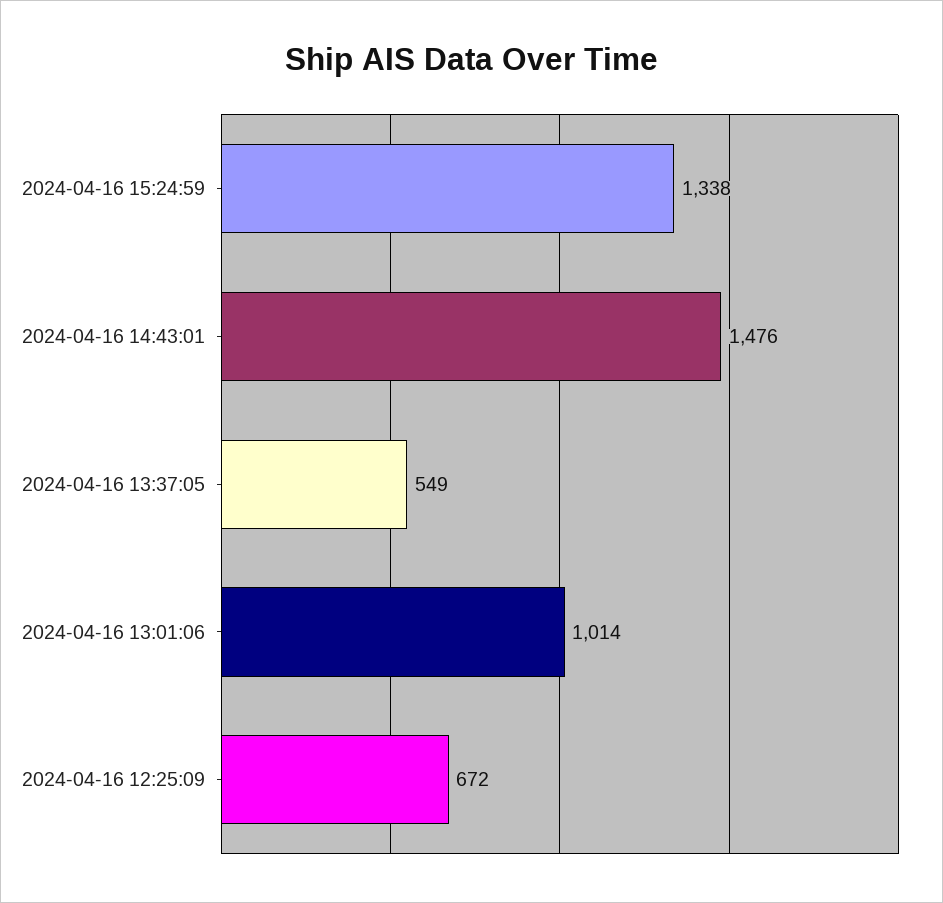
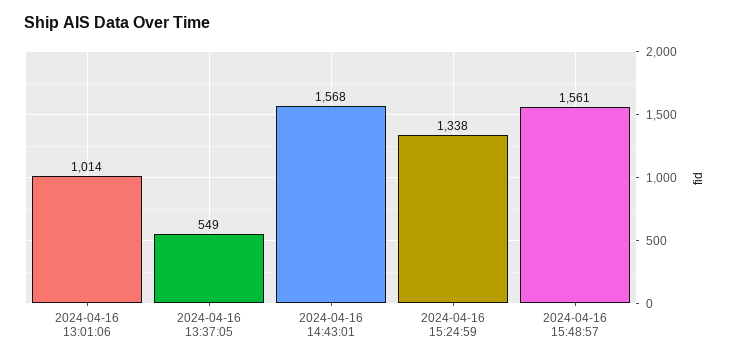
2024-04-16 14:43:01: 1476 -> 1568
2024-04-16 12:25:09: 672 -> none
2024-04-16 15:48:57: none -> 1561

